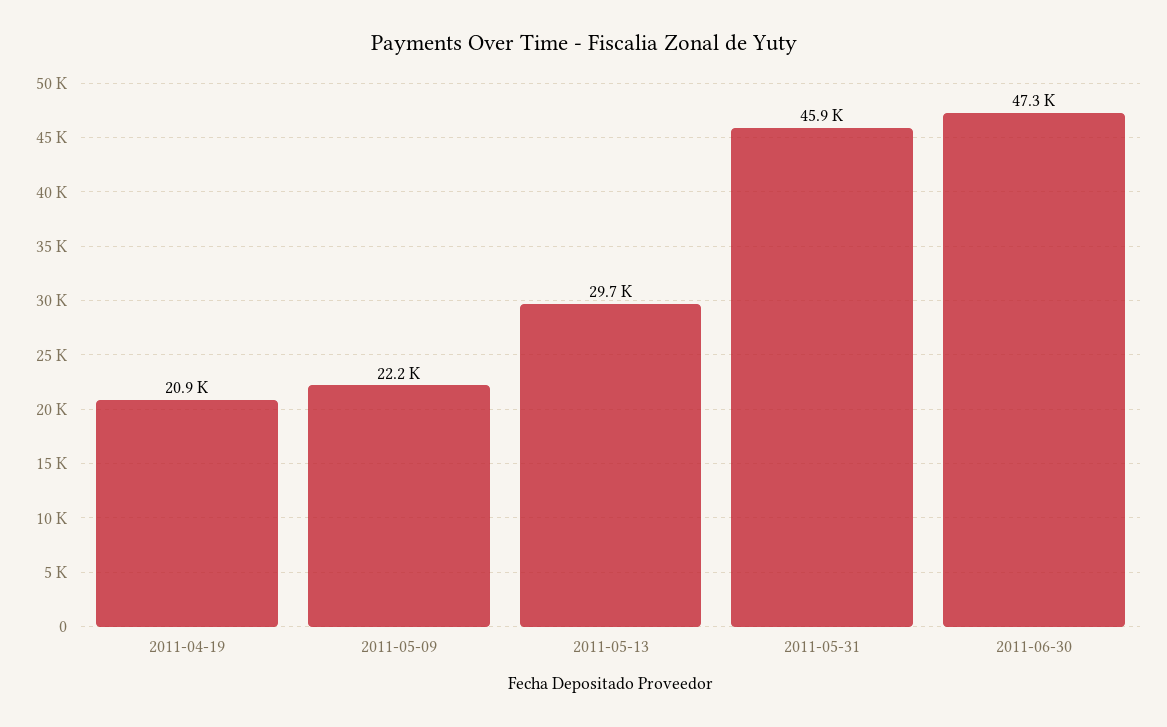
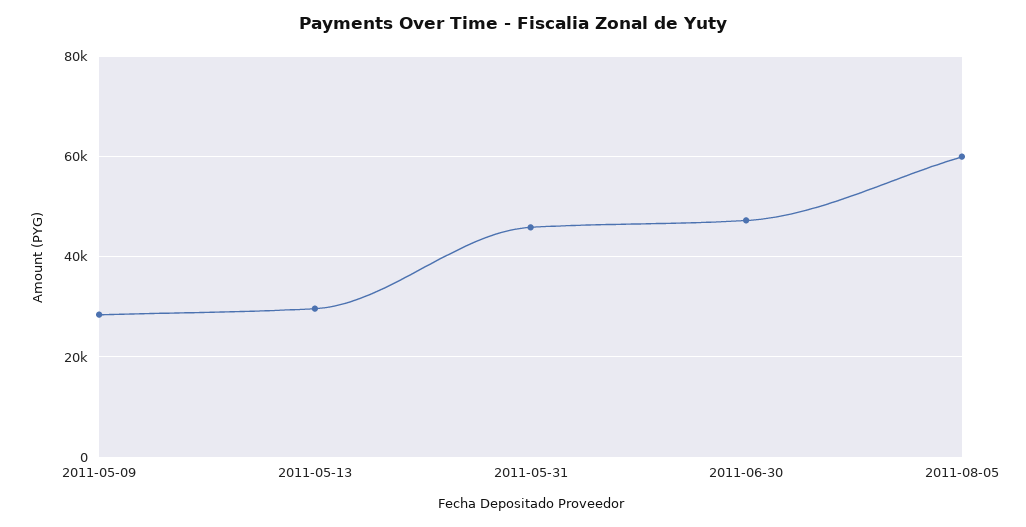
2011-04-19: 20900 -> none
2011-05-09: 22200 -> 28000
2011-08-05: none -> 60000

